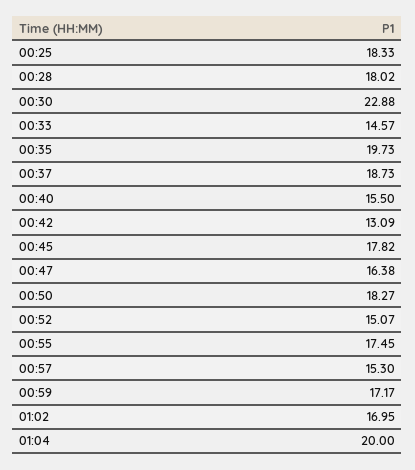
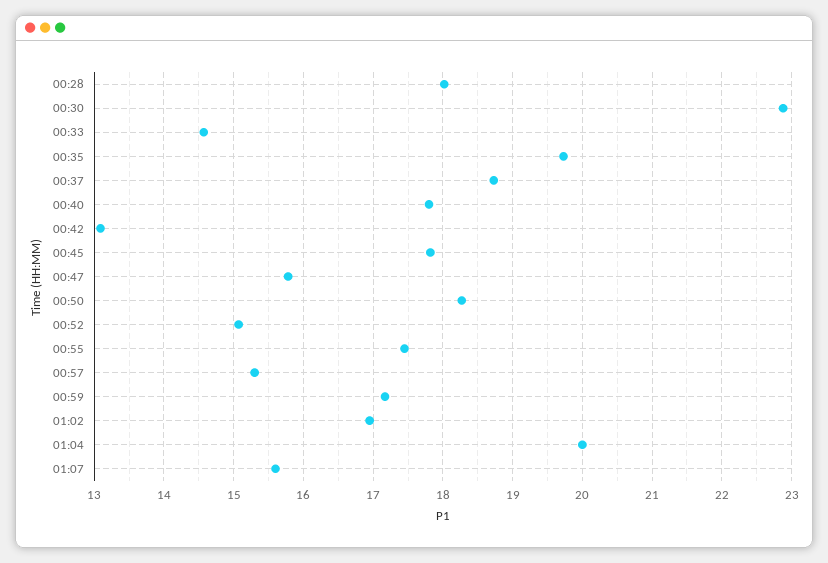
00:25: 18.33 -> none
00:40: 15.5 -> 17.8
00:47: 16.38 -> 15.8
01:07: none -> 15.6

